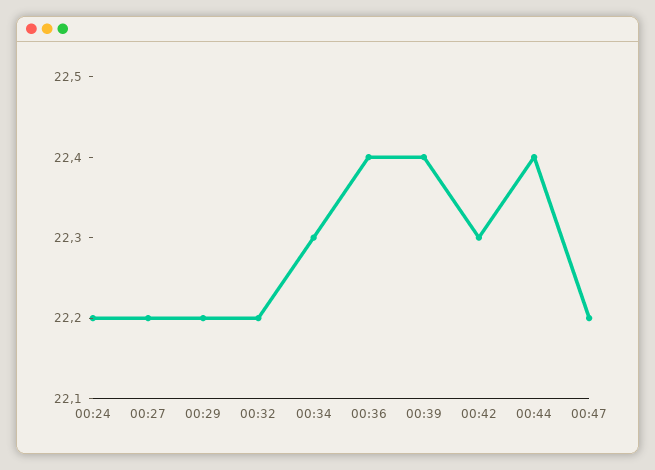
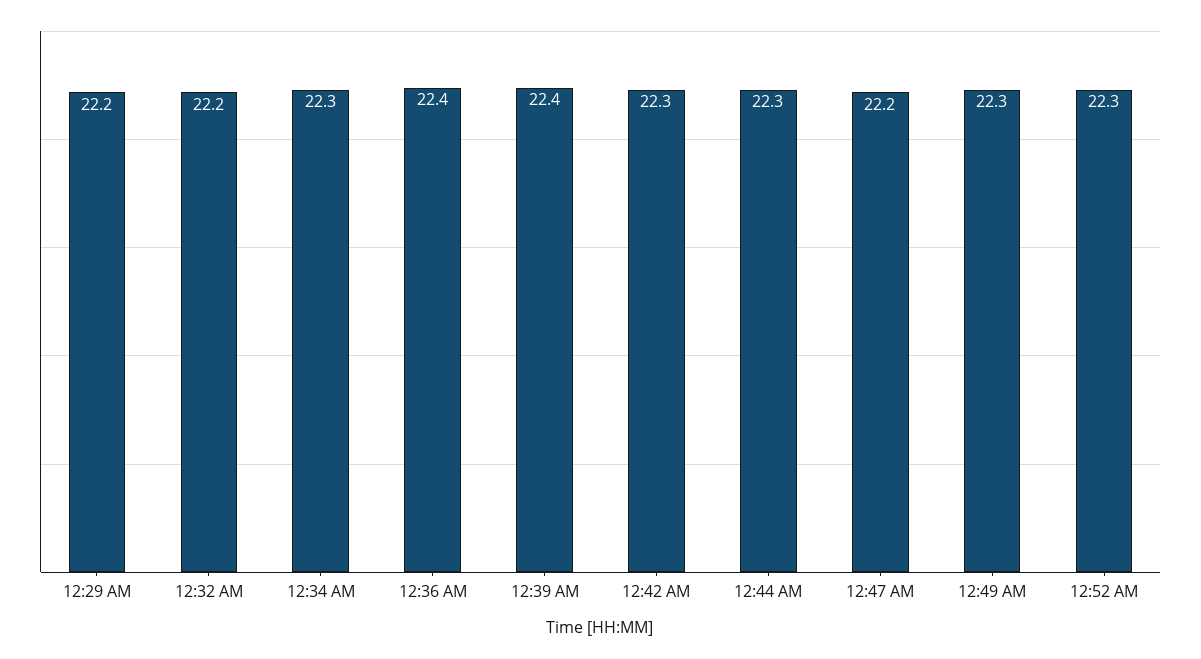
00:24: 22.2 -> none
00:27: 22.2 -> none
00:44: 22.4 -> 22.3
12:49 AM: none -> 22.3
12:52 AM: none -> 22.3

